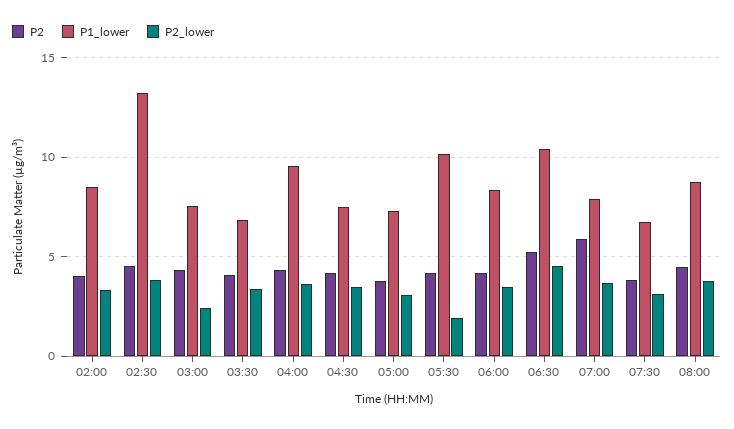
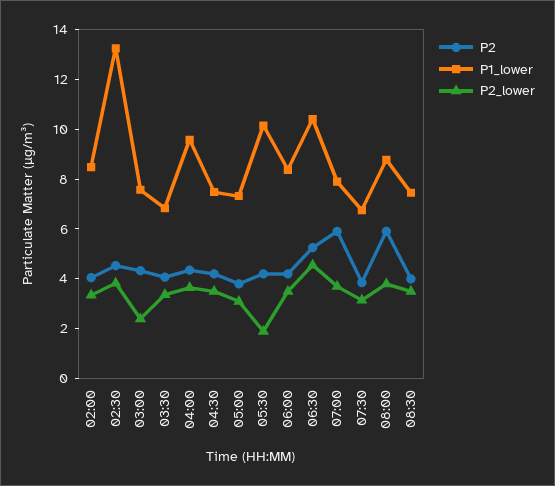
P2, 08:00: 4.5 -> 6
P2, 08:30: none -> 4
P1_lower, 08:30: none -> 7.5
P2_lower, 08:30: none -> 3.5

